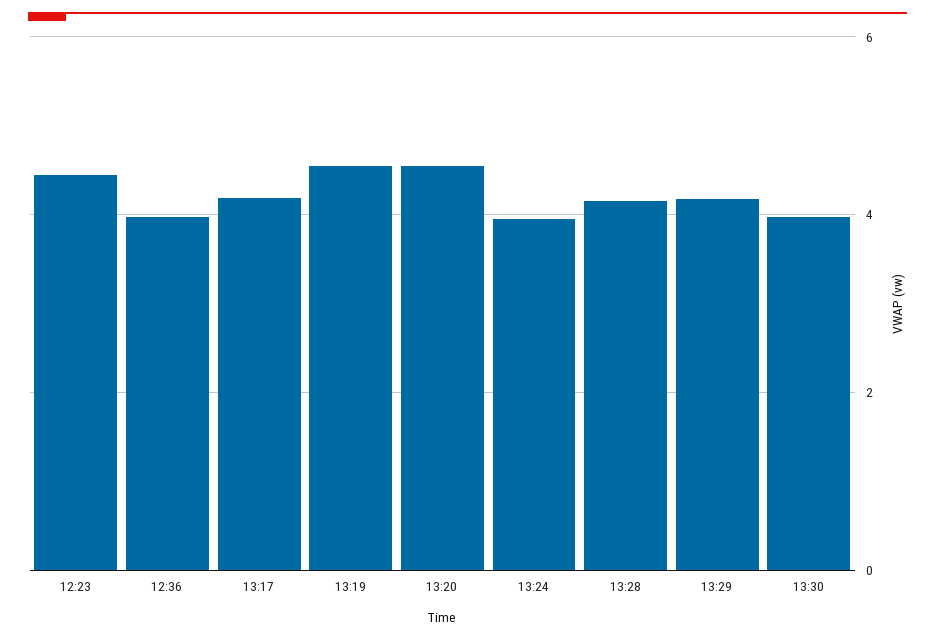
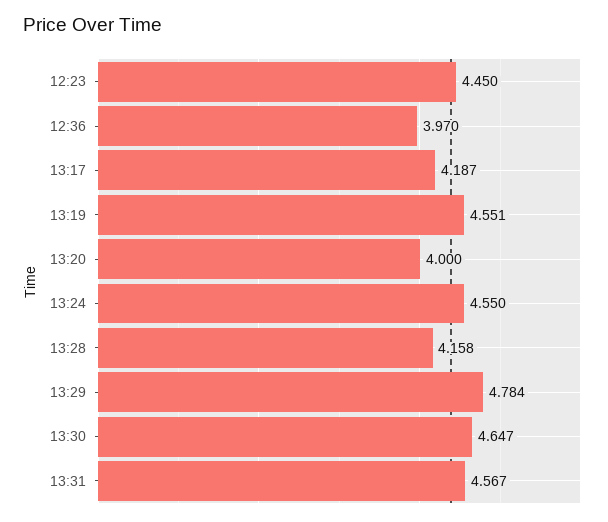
13:20: 4.6 -> 4
13:24: 4 -> 4.55
13:29: 4.2 -> 4.784
13:30: 4 -> 4.647
13:31: none -> 4.567

